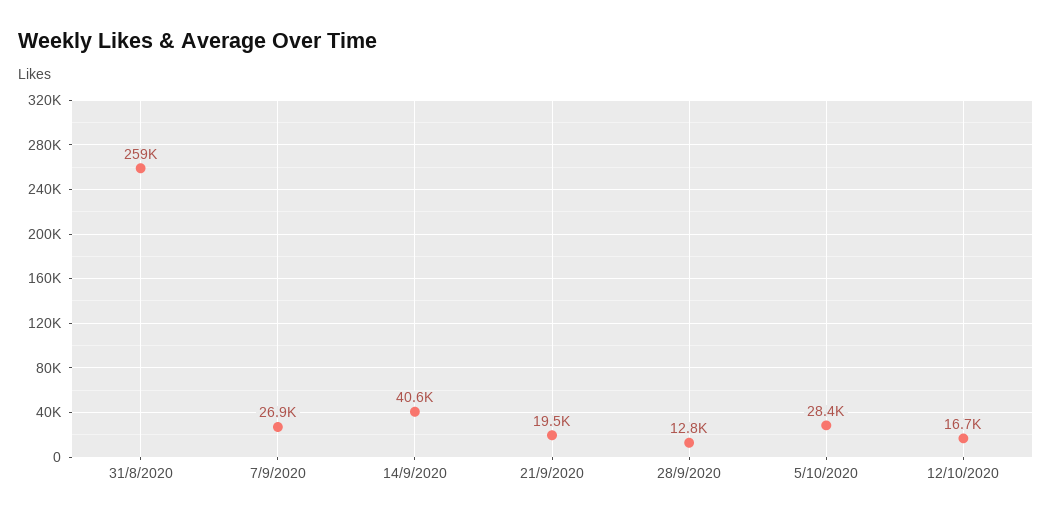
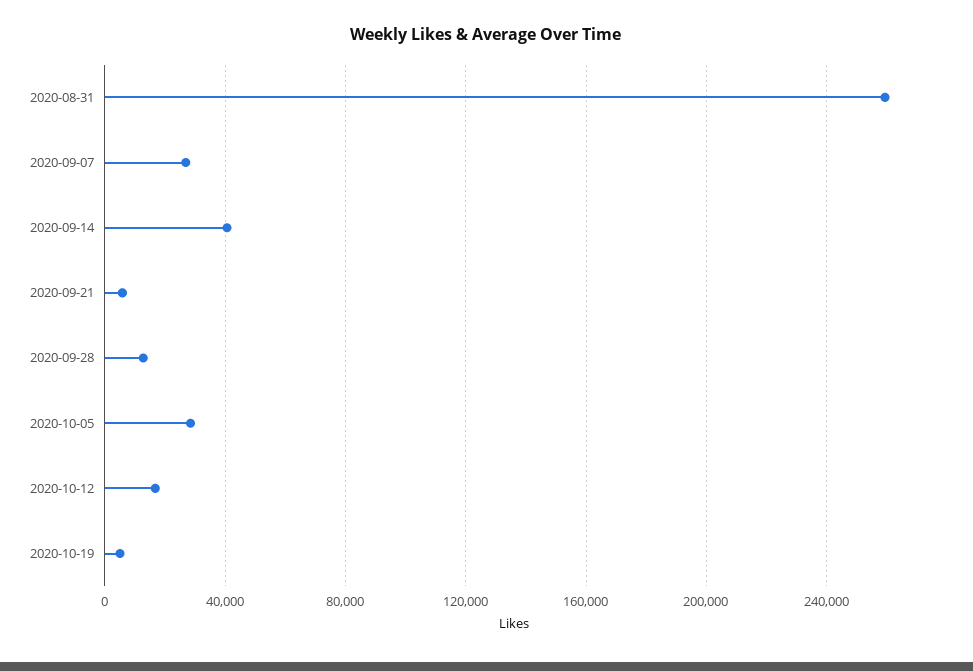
21/9/2020: 19500 -> 5000
2020-10-19: none -> 5000

